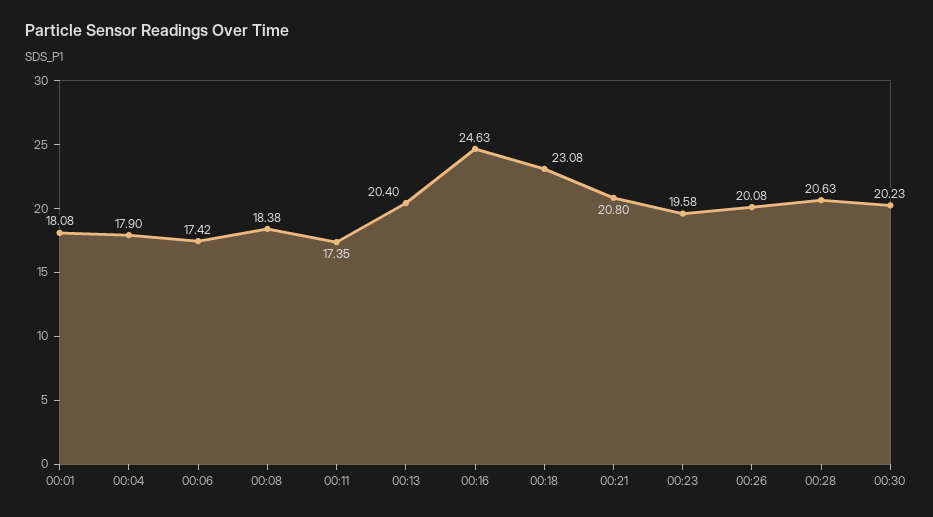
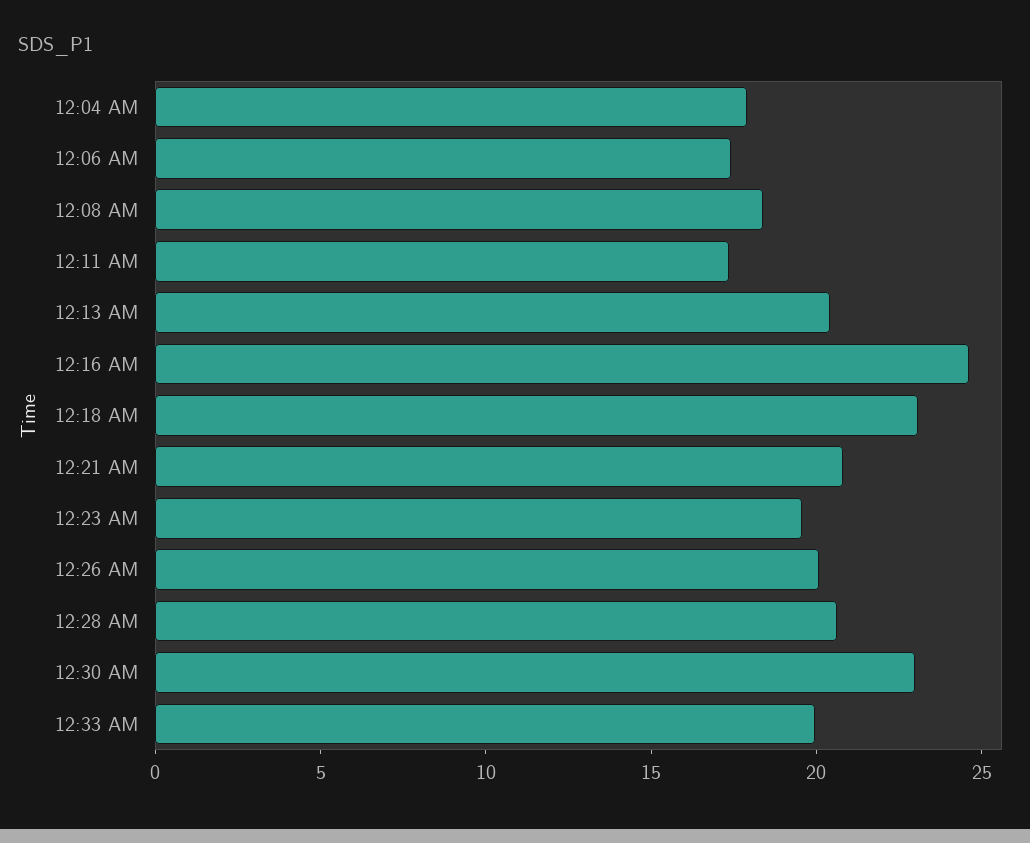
00:01: 18.08 -> none
00:30: 20.23 -> 23
12:33 AM: none -> 20

